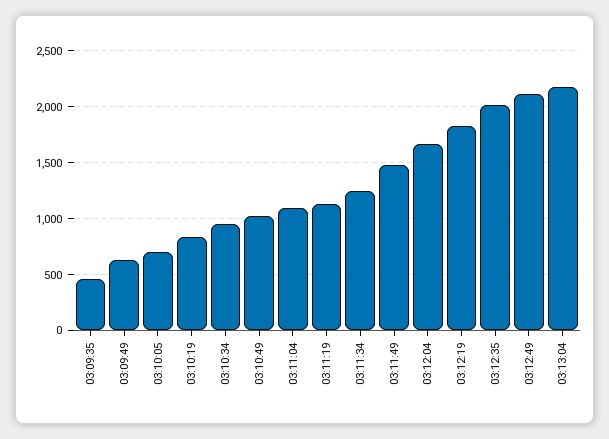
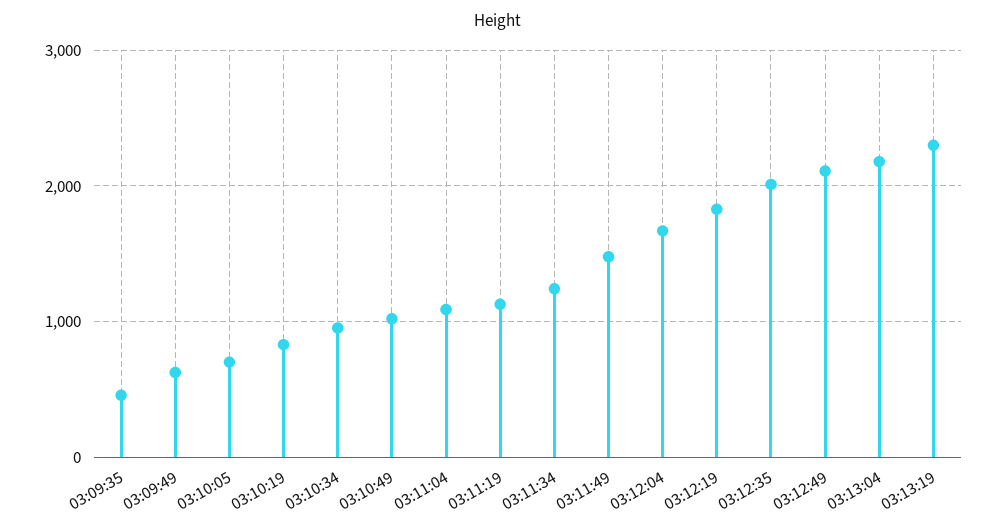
03:13:19: none -> 2300

